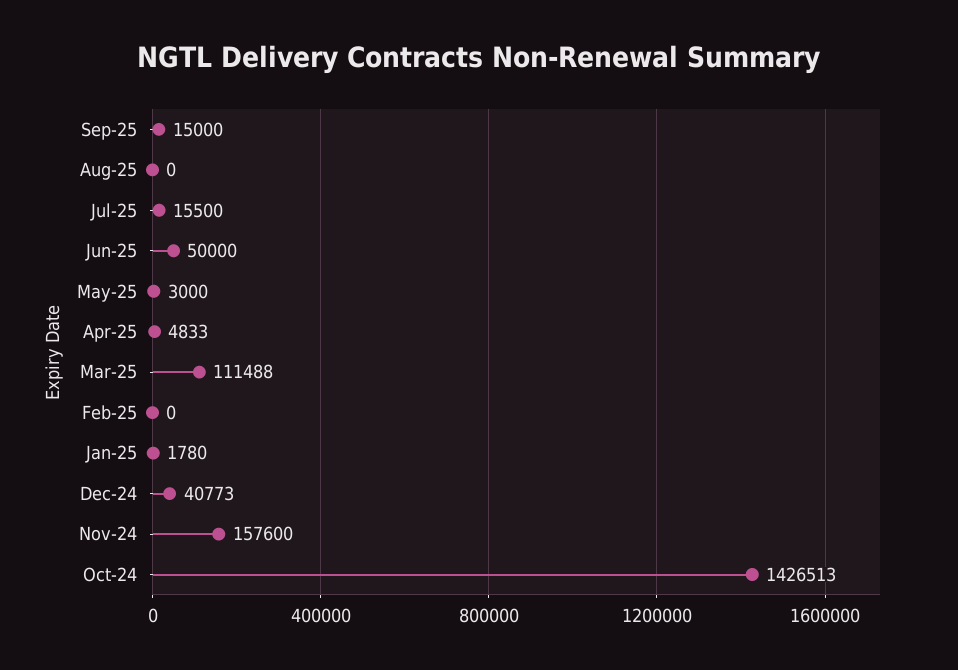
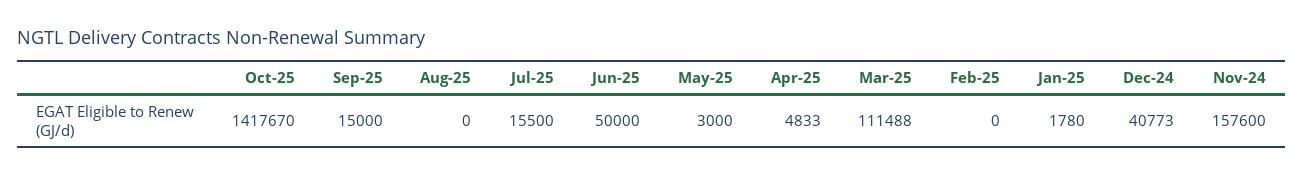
Oct-24: 1426513 -> none
Oct-25: none -> 1417670

